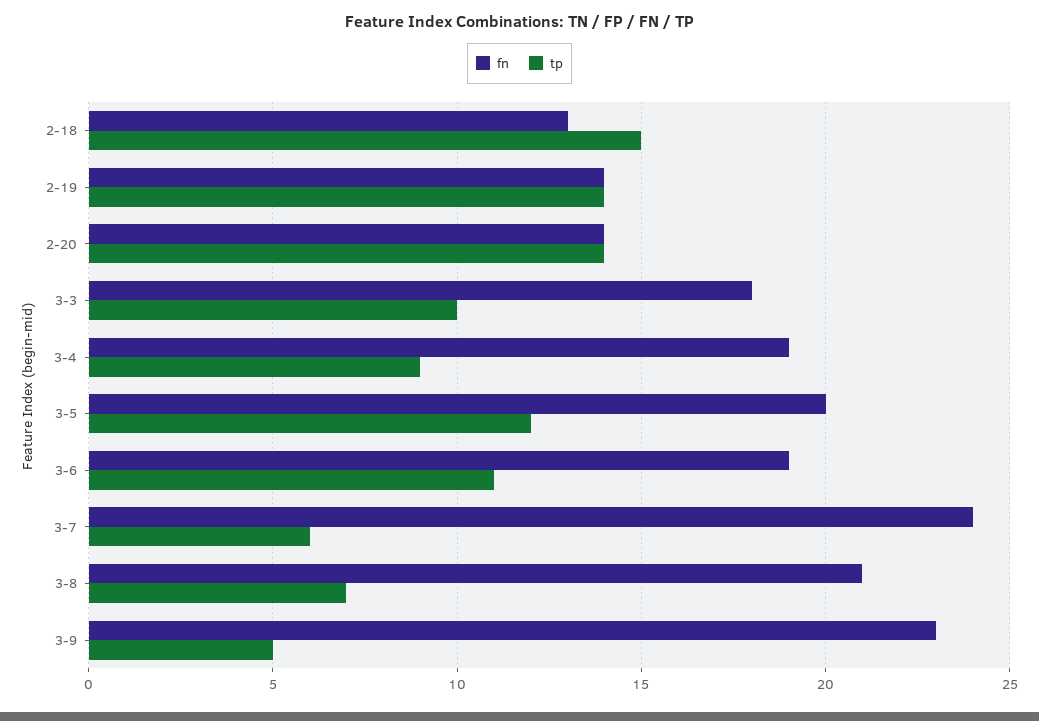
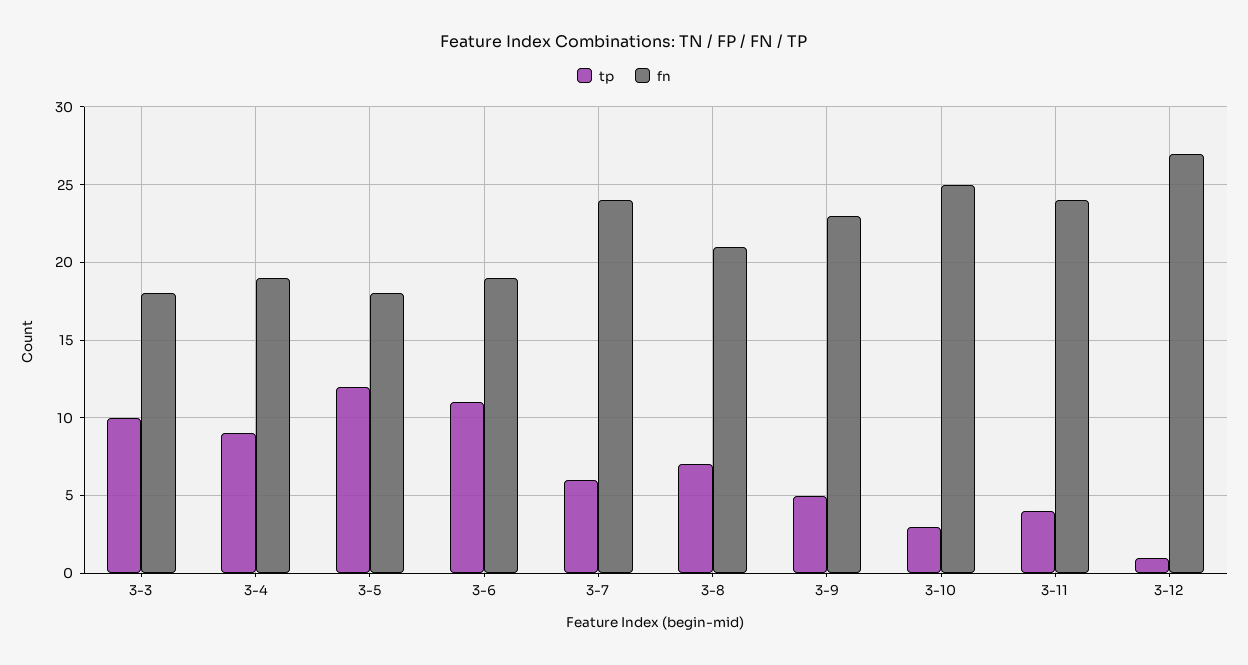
fn, 2-18: 13 -> none
tp, 2-18: 15 -> none
fn, 2-19: 14 -> none
tp, 2-19: 14 -> none
fn, 2-20: 14 -> none
tp, 2-20: 14 -> none
fn, 3-5: 20 -> 18
tp, 3-10: none -> 3
fn, 3-10: none -> 25
tp, 3-11: none -> 4
fn, 3-11: none -> 24
tp, 3-12: none -> 1
fn, 3-12: none -> 27

